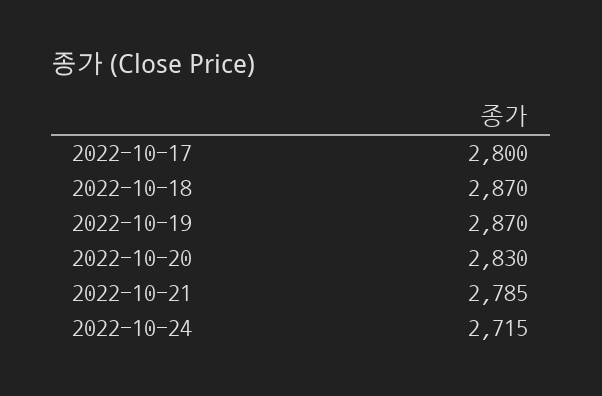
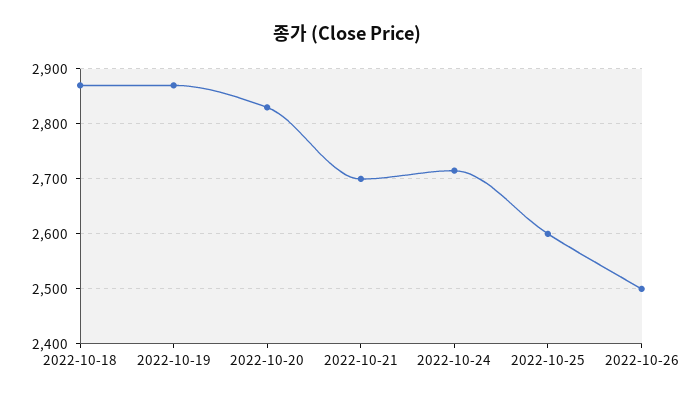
2022-10-17: 2800 -> none
2022-10-21: 2785 -> 2700
2022-10-25: none -> 2600
2022-10-26: none -> 2500

